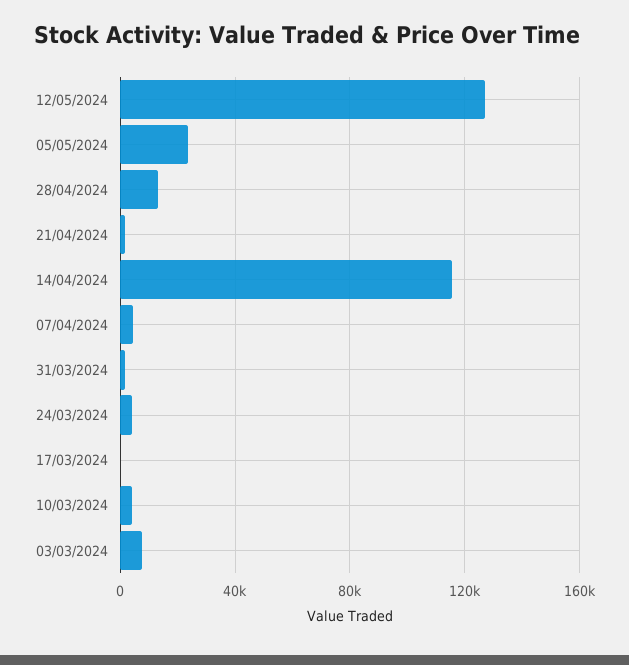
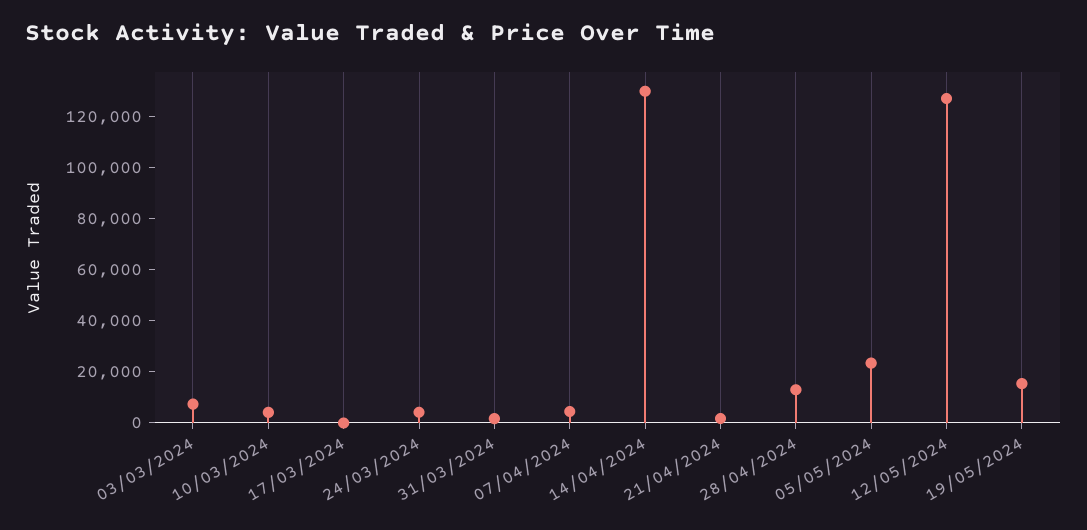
14/04/2024: 115000 -> 130000
19/05/2024: none -> 15000

